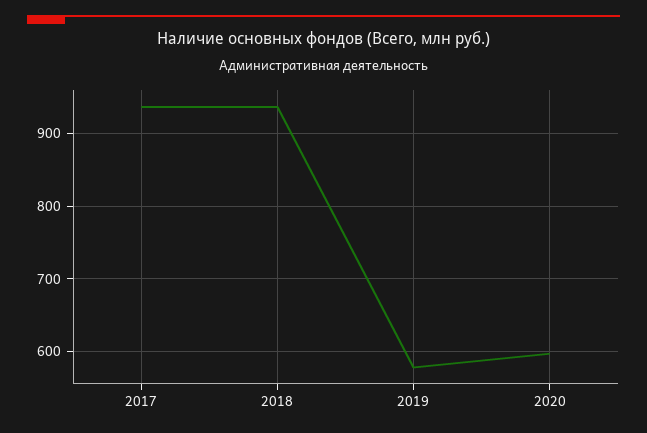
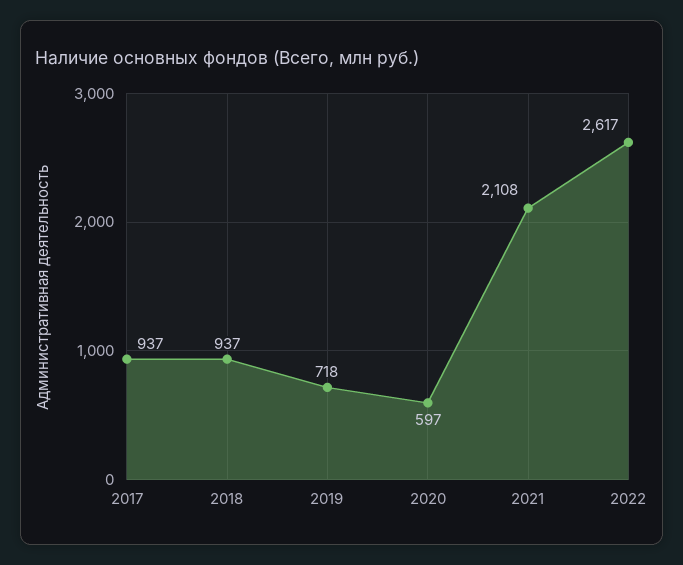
2019: 580 -> 718
2021: none -> 2108
2022: none -> 2617

